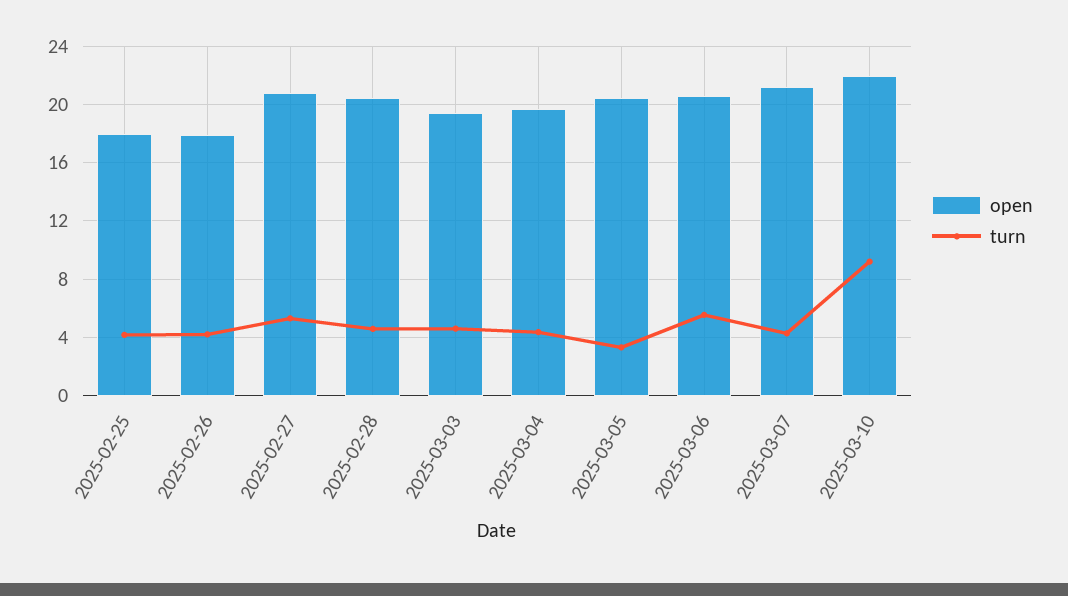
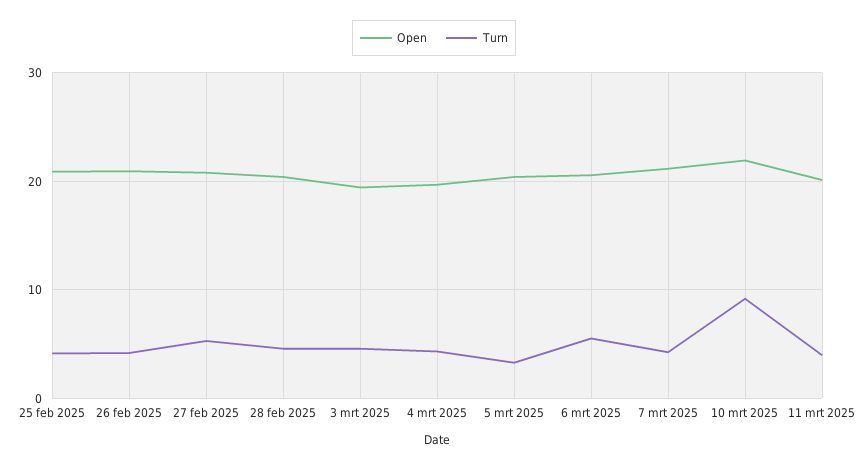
open, 2025-02-25: 18 -> 21
open, 2025-02-26: 18 -> 21
open, 11 mrt 2025: none -> 20
turn, 11 mrt 2025: none -> 4

